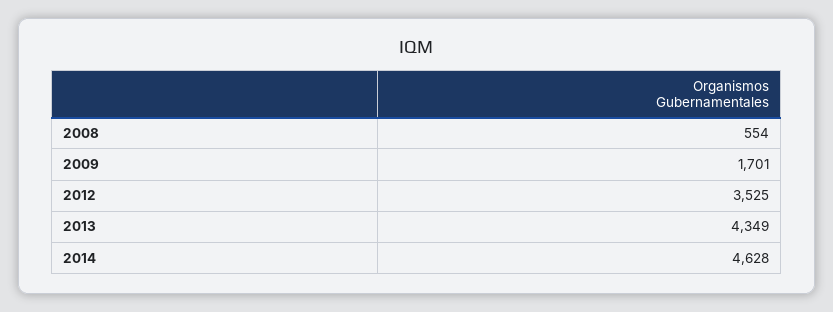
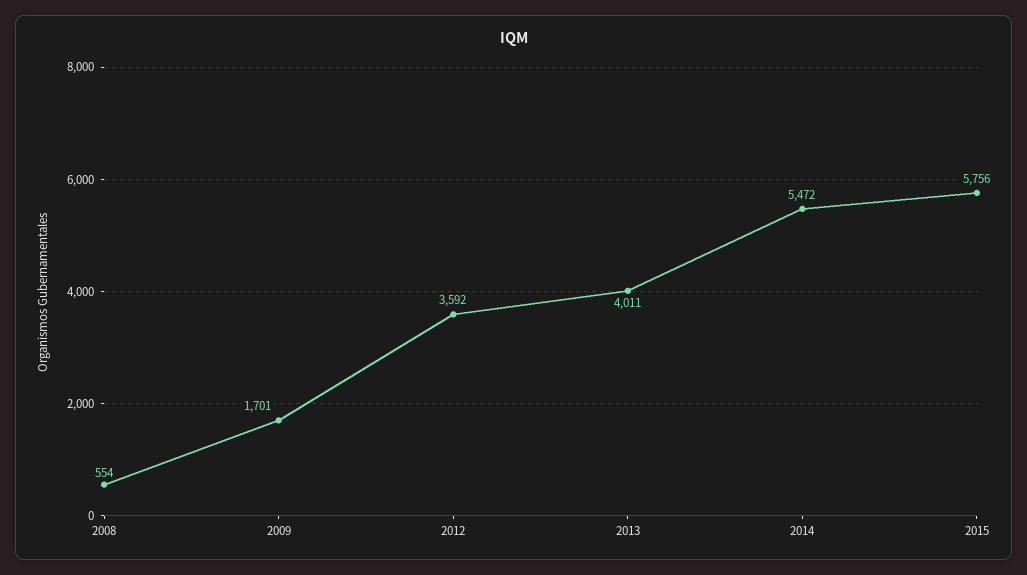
2012: 3525 -> 3592
2013: 4349 -> 4011
2014: 4628 -> 5472
2015: none -> 5756

